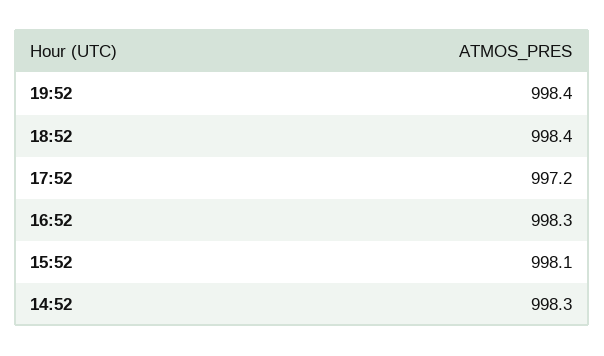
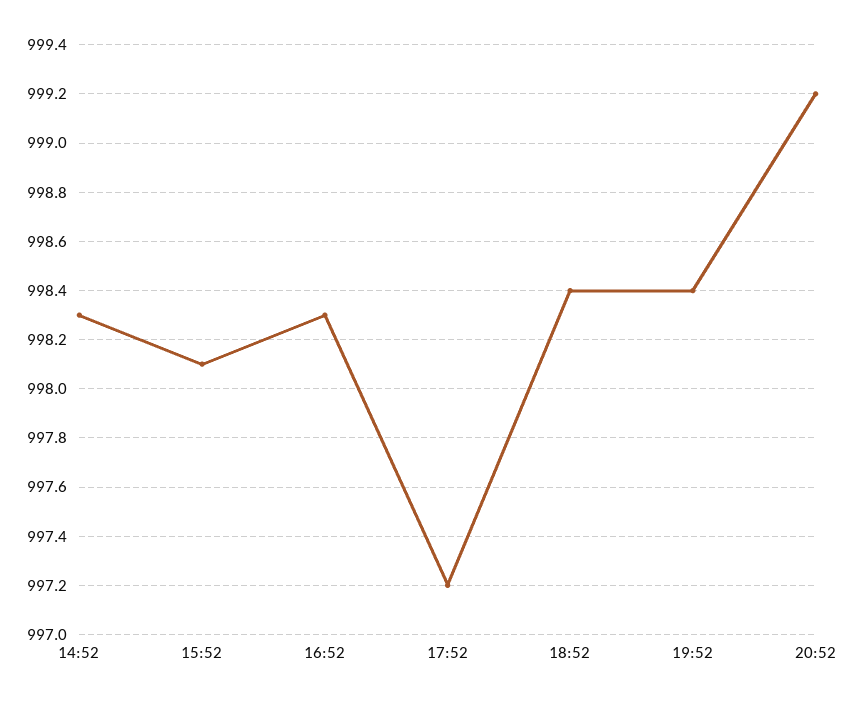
20:52: none -> 999.2

